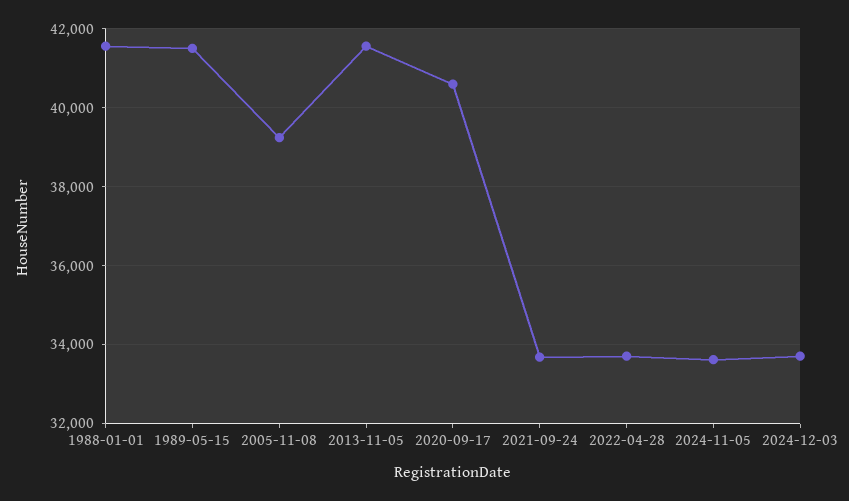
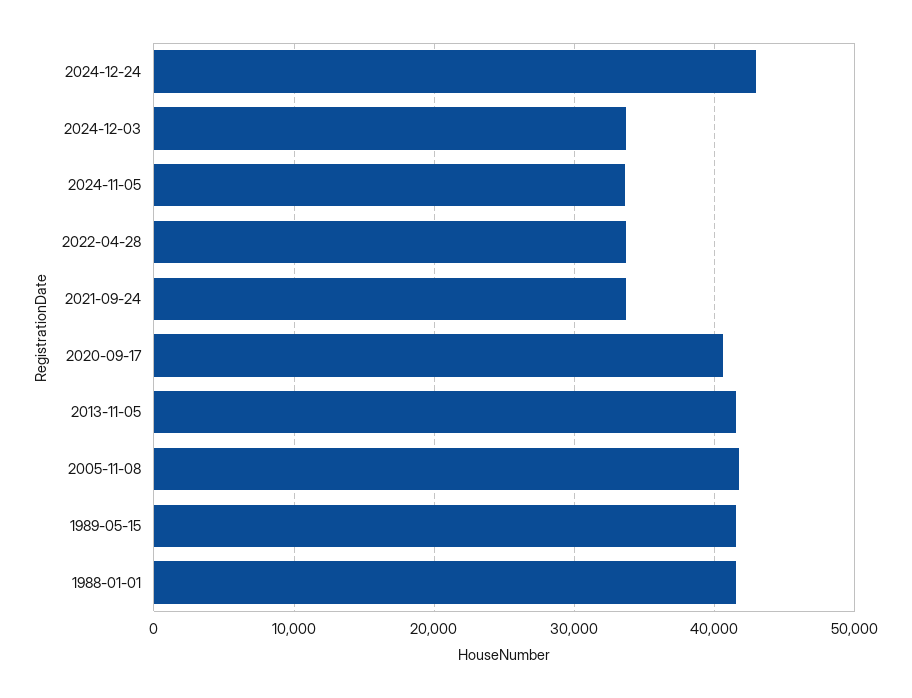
2005-11-08: 39200 -> 42000
2024-12-24: none -> 43000

